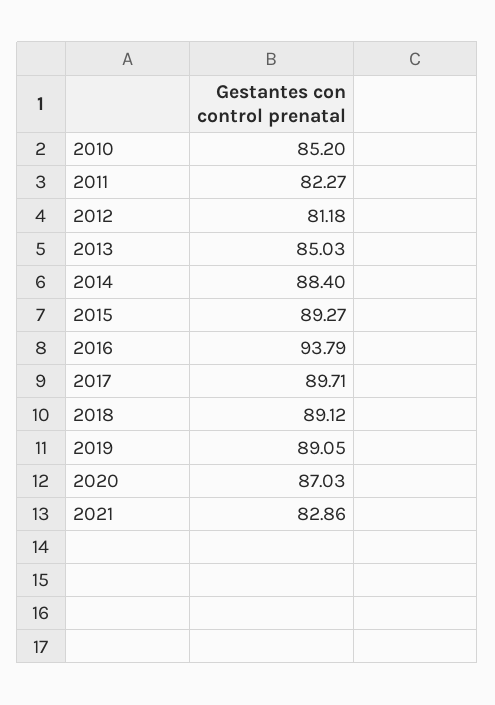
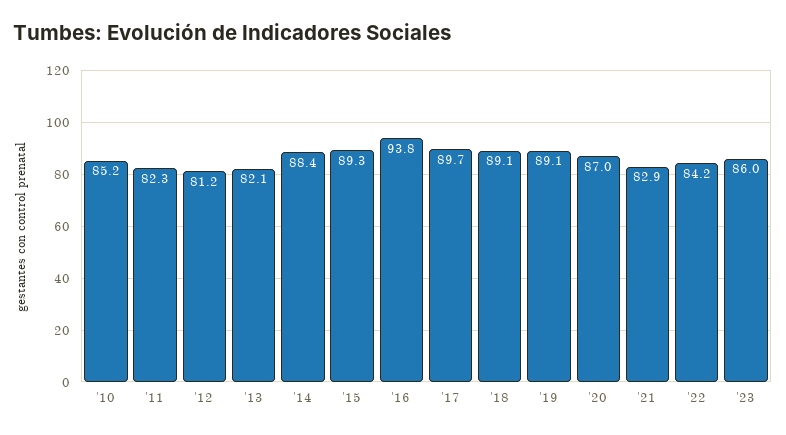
2013: 85.03 -> 82.1
'22: none -> 84.2
'23: none -> 86

